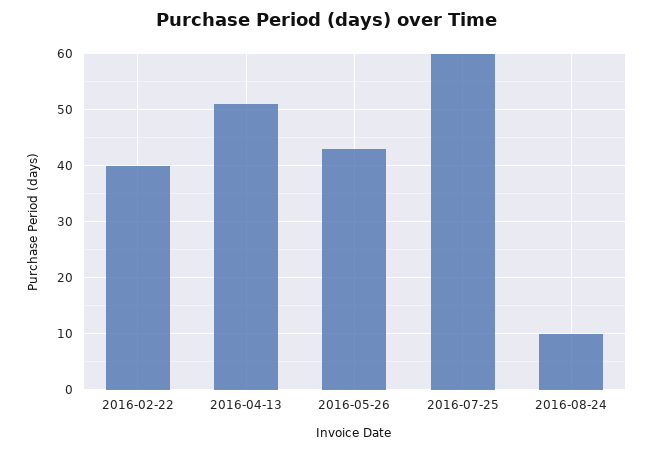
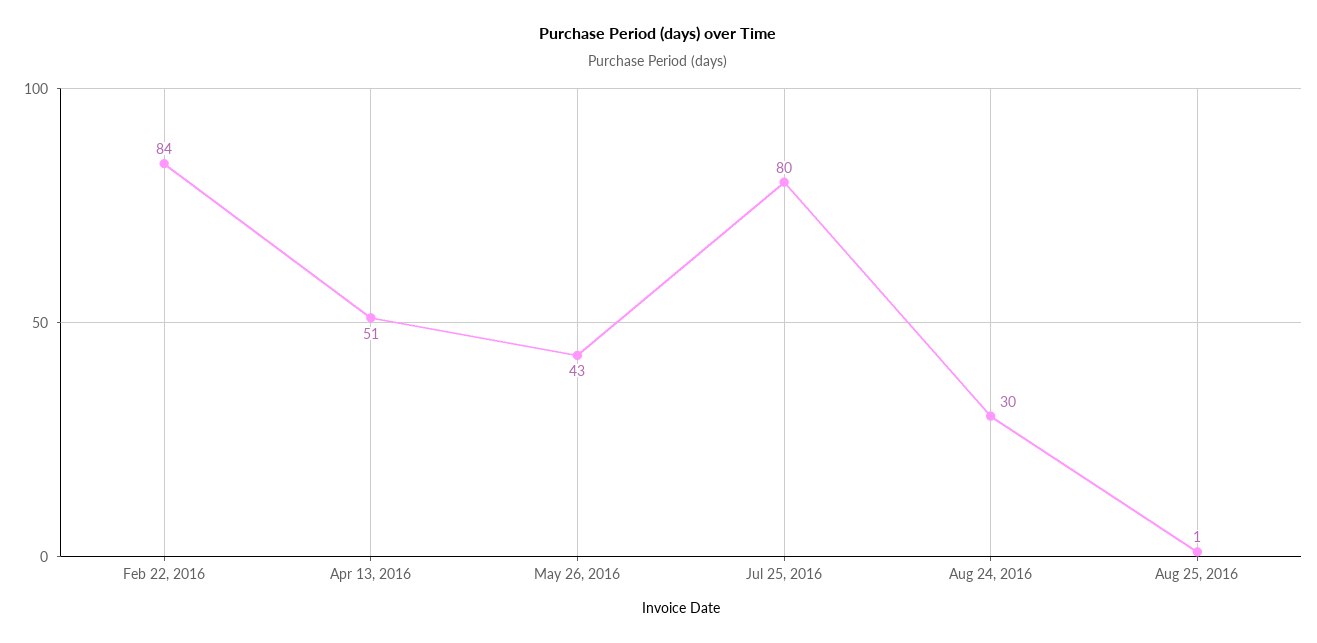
2016-02-22: 40 -> 84
2016-07-25: 60 -> 80
2016-08-24: 10 -> 30
Aug 25, 2016: none -> 1

